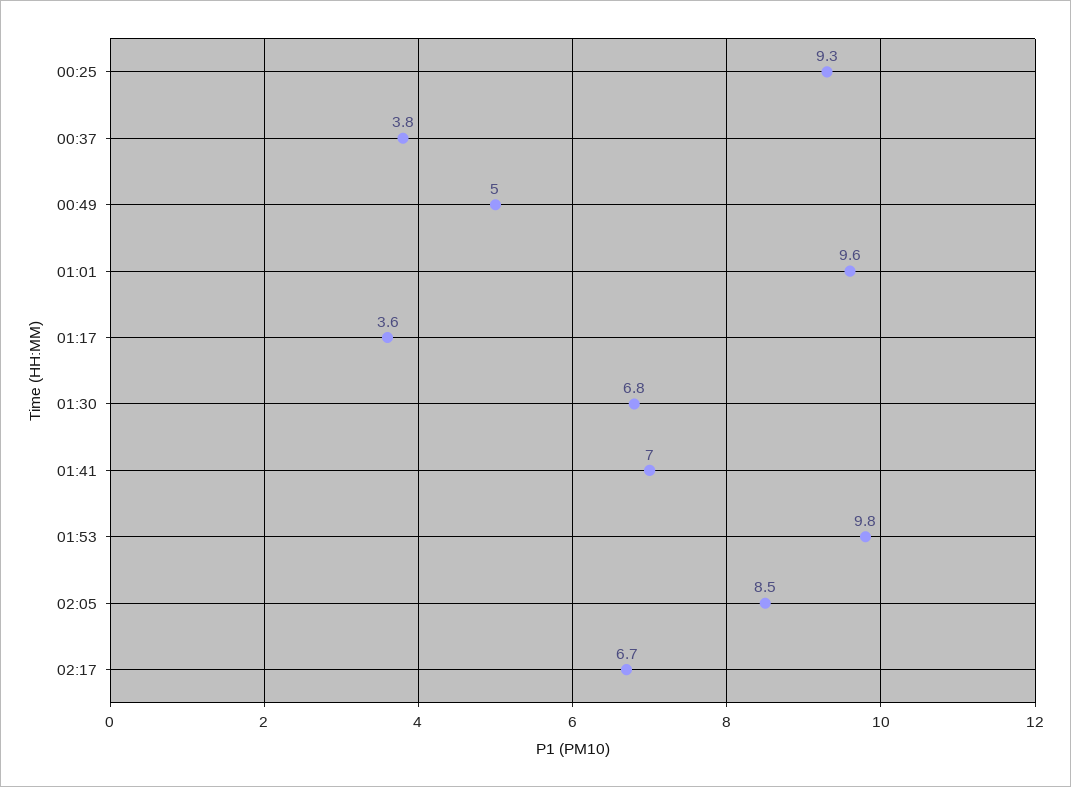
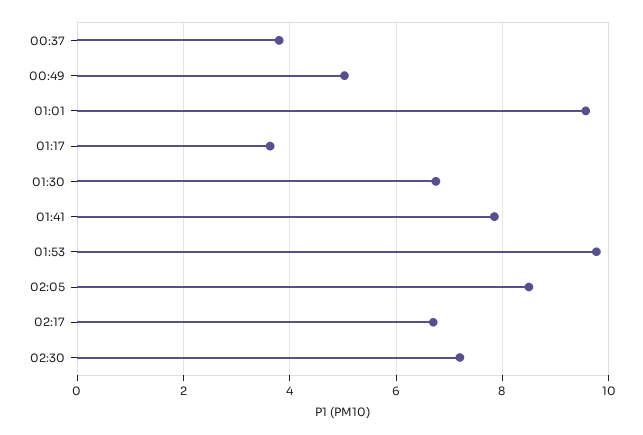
00:25: 9.3 -> none
01:41: 7 -> 7.8
02:30: none -> 7.2

